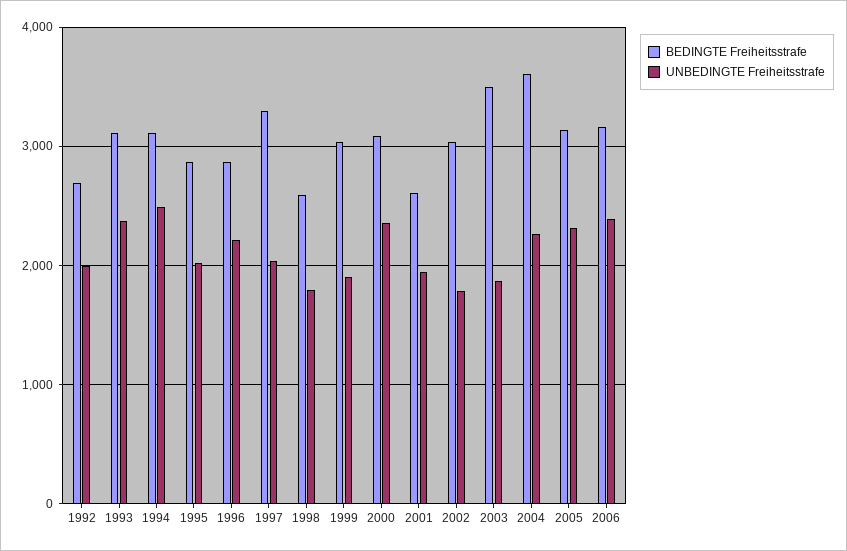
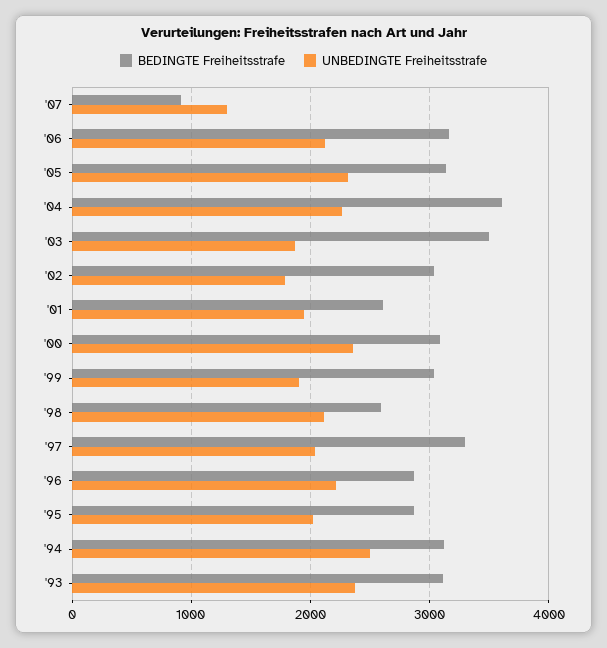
BEDINGTE Freiheitsstrafe, 1992: 2700 -> none
UNBEDINGTE Freiheitsstrafe, 1992: 2000 -> none
UNBEDINGTE Freiheitsstrafe, 1998: 1800 -> 2100
UNBEDINGTE Freiheitsstrafe, 2006: 2400 -> 2100
BEDINGTE Freiheitsstrafe, '07: none -> 900
UNBEDINGTE Freiheitsstrafe, '07: none -> 1300

